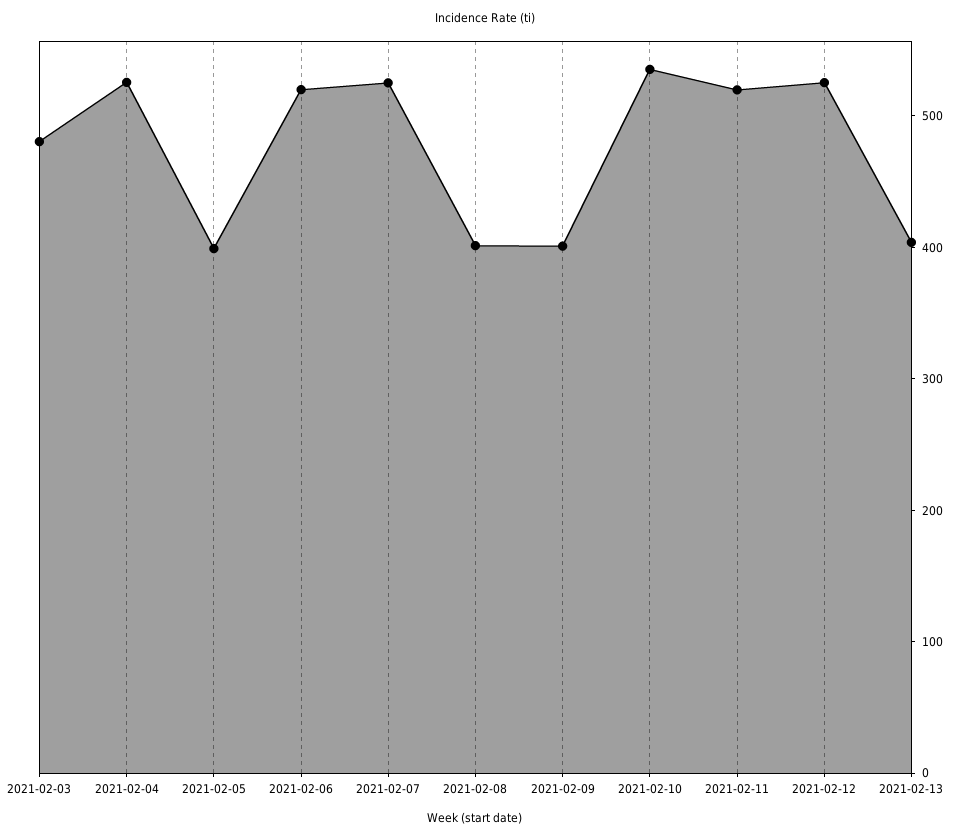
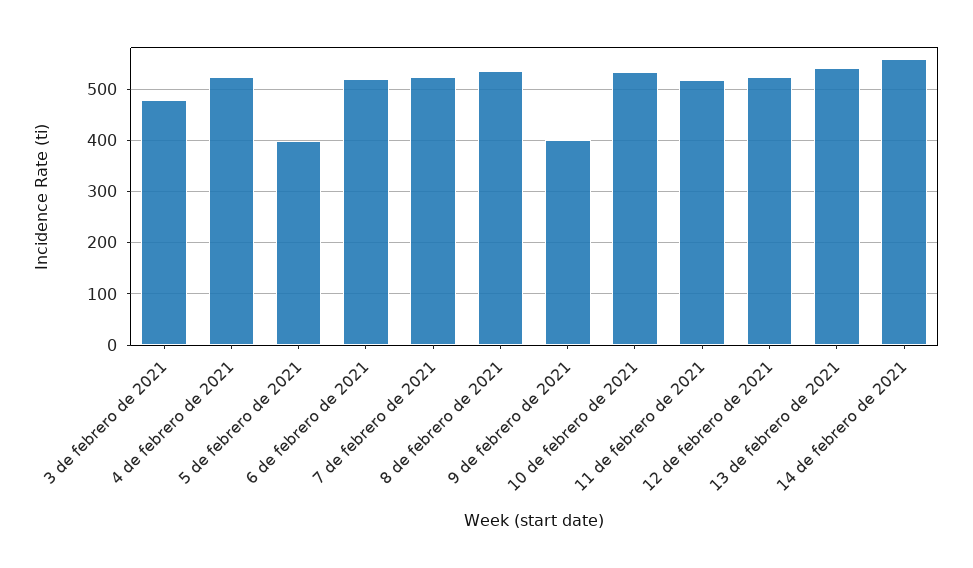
2021-02-08: 400 -> 540
2021-02-13: 400 -> 540
14 de febrero de 2021: none -> 560

